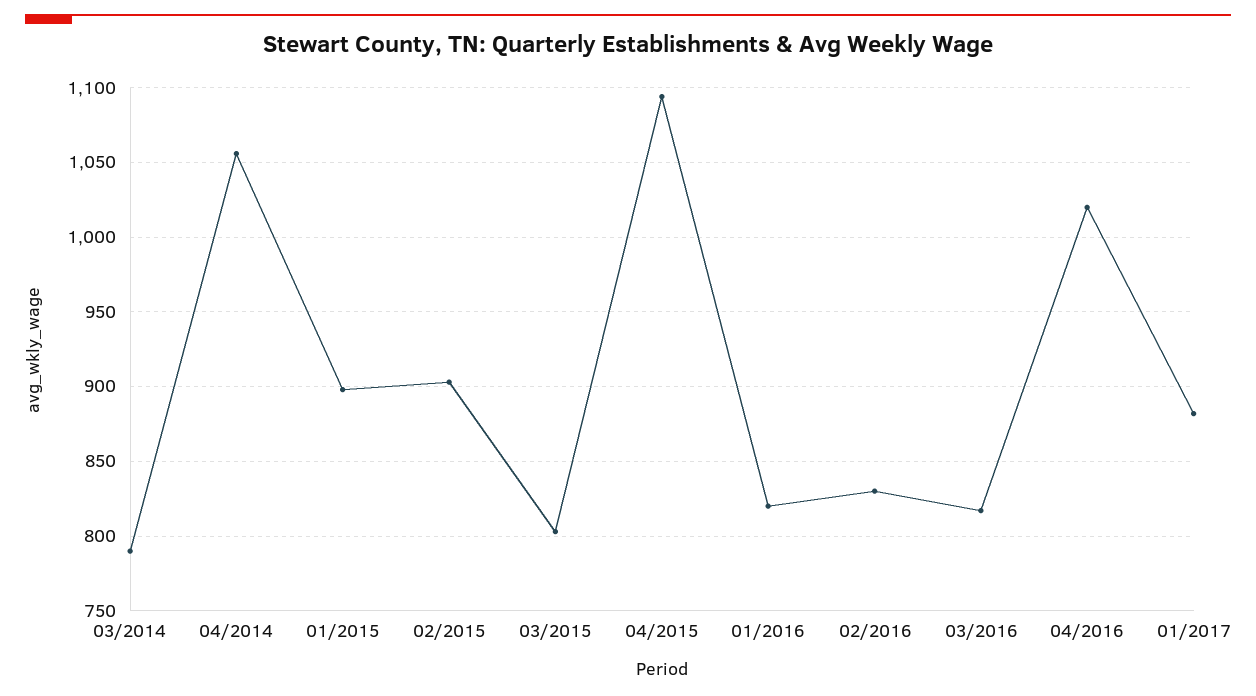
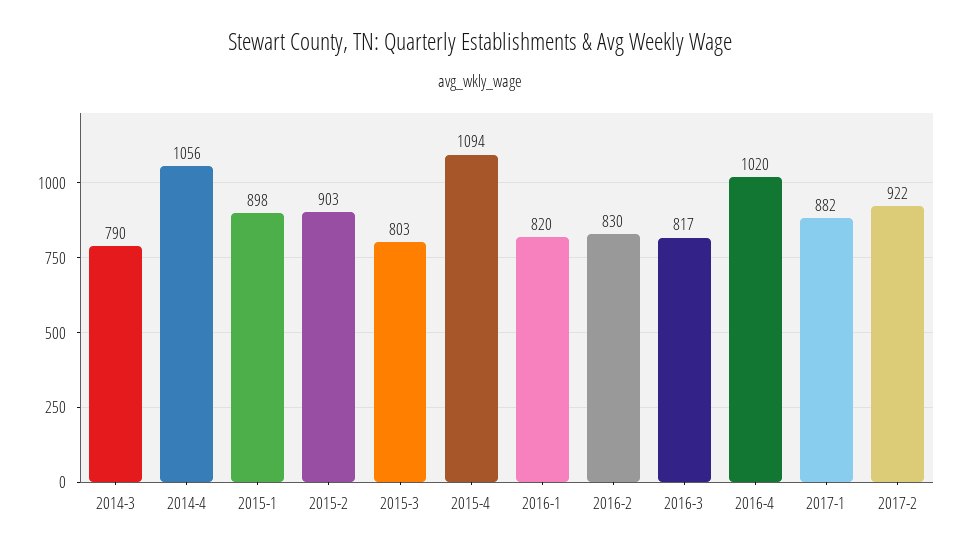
2017-2: none -> 922

